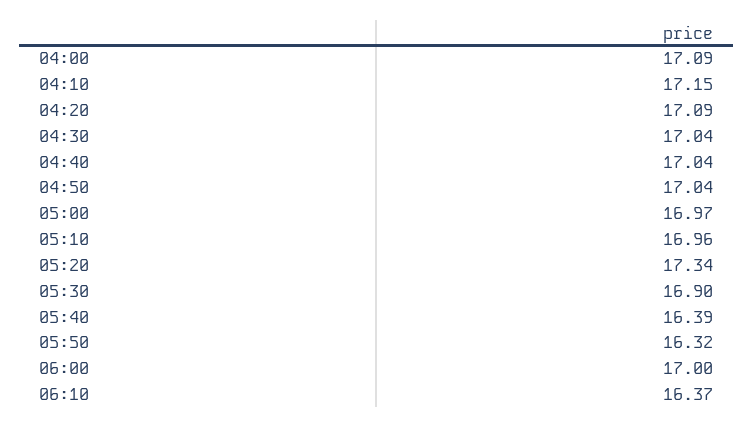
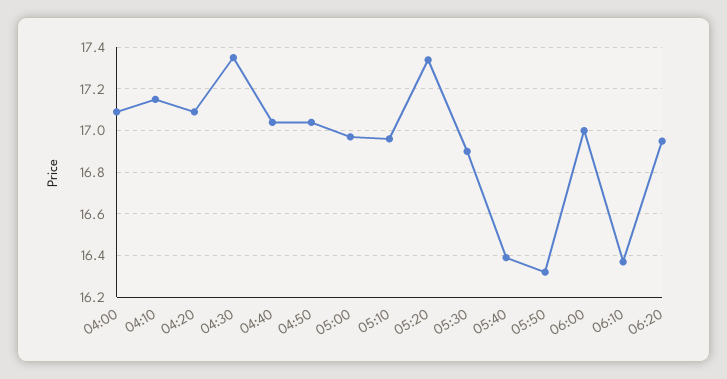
04:30: 17.04 -> 17.35
06:20: none -> 16.95

